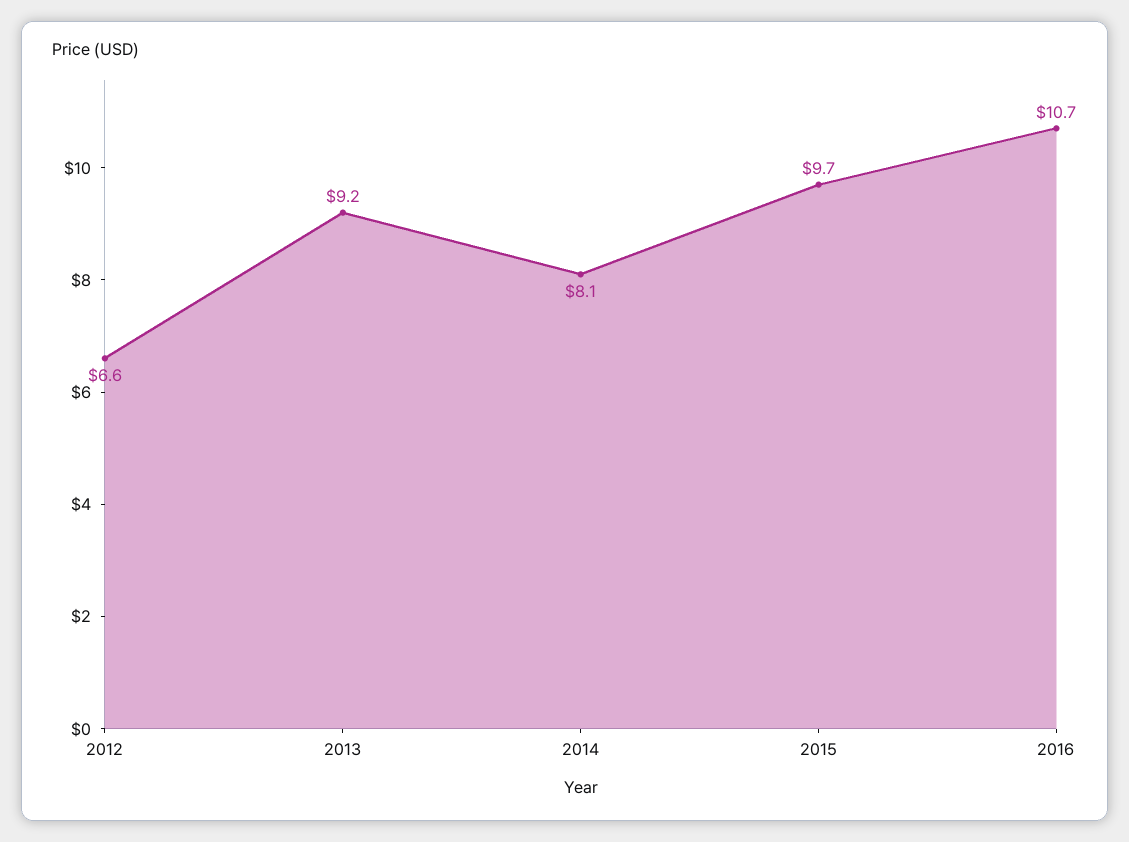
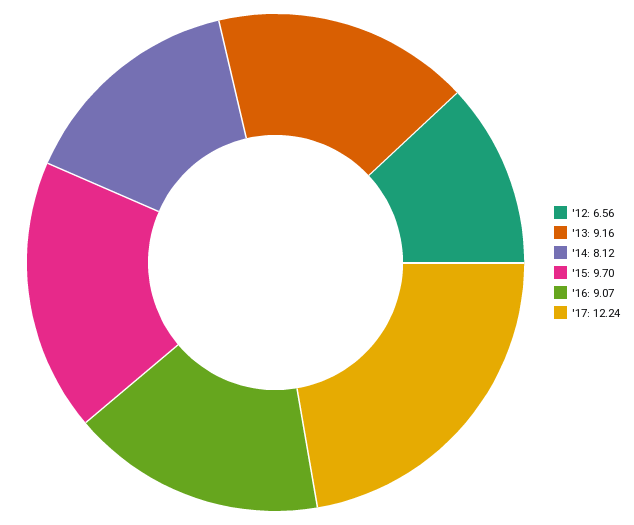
2016: 10.7 -> 9.07
'17: none -> 12.24

